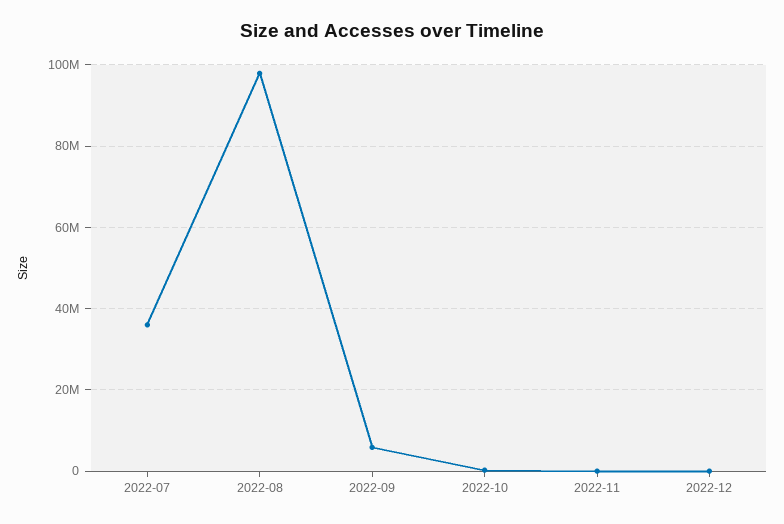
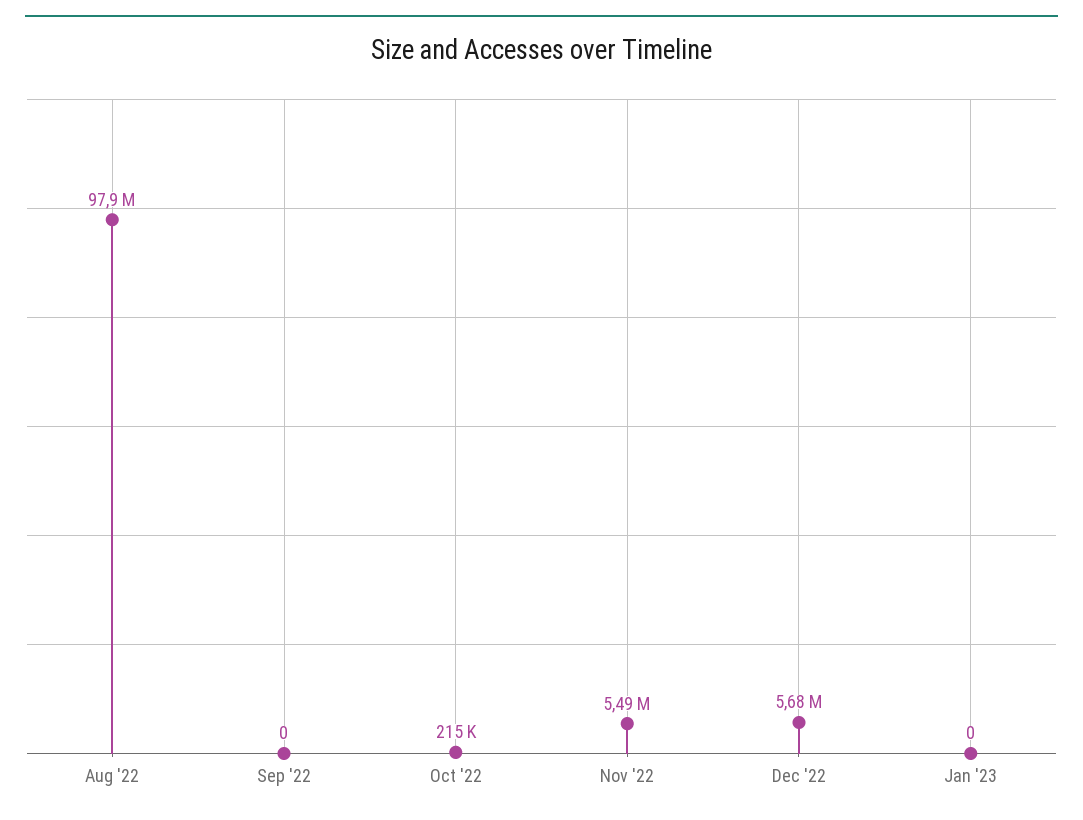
2022-07: 36000000 -> none
2022-09: 6000000 -> 0
2022-11: 0 -> 5490000
2022-12: 0 -> 5680000
Jan '23: none -> 0

